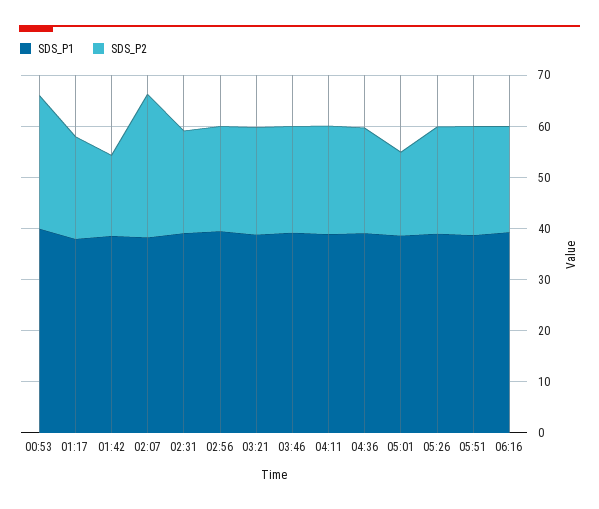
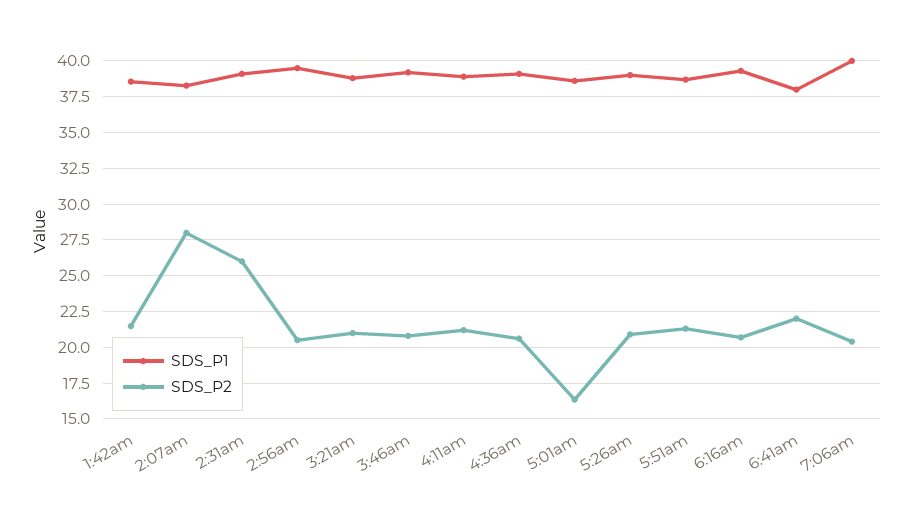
SDS_P1, 00:53: 40 -> none
SDS_P2, 00:53: 26 -> none
SDS_P1, 01:17: 38 -> none
SDS_P2, 01:17: 20 -> none
SDS_P2, 01:42: 16 -> 21.5
SDS_P2, 02:31: 20 -> 26
SDS_P1, 6:41am: none -> 38
SDS_P2, 6:41am: none -> 22
SDS_P1, 7:06am: none -> 40
SDS_P2, 7:06am: none -> 20.5

